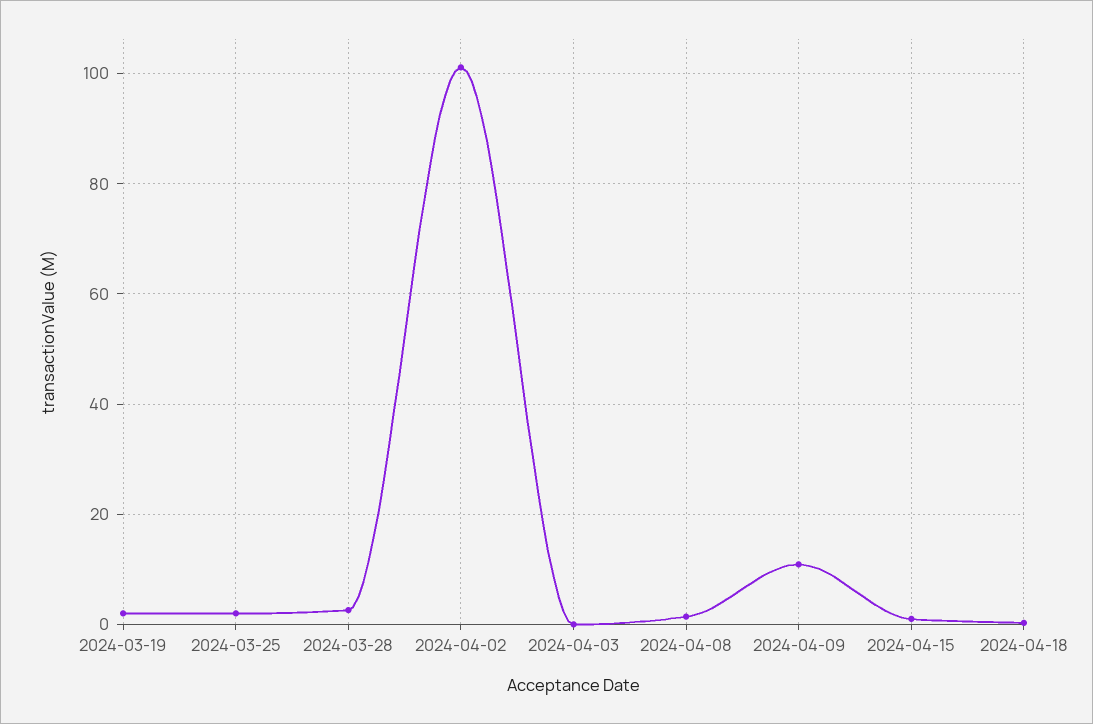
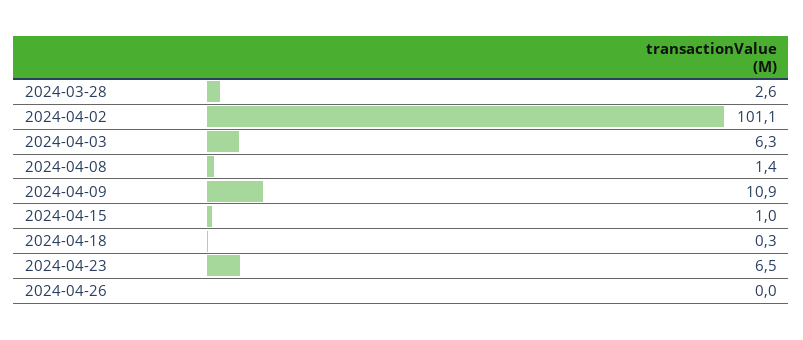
2024-03-19: 2 -> none
2024-03-25: 2 -> none
2024-04-03: 0 -> 6.3
2024-04-23: none -> 6.5
2024-04-26: none -> 0

